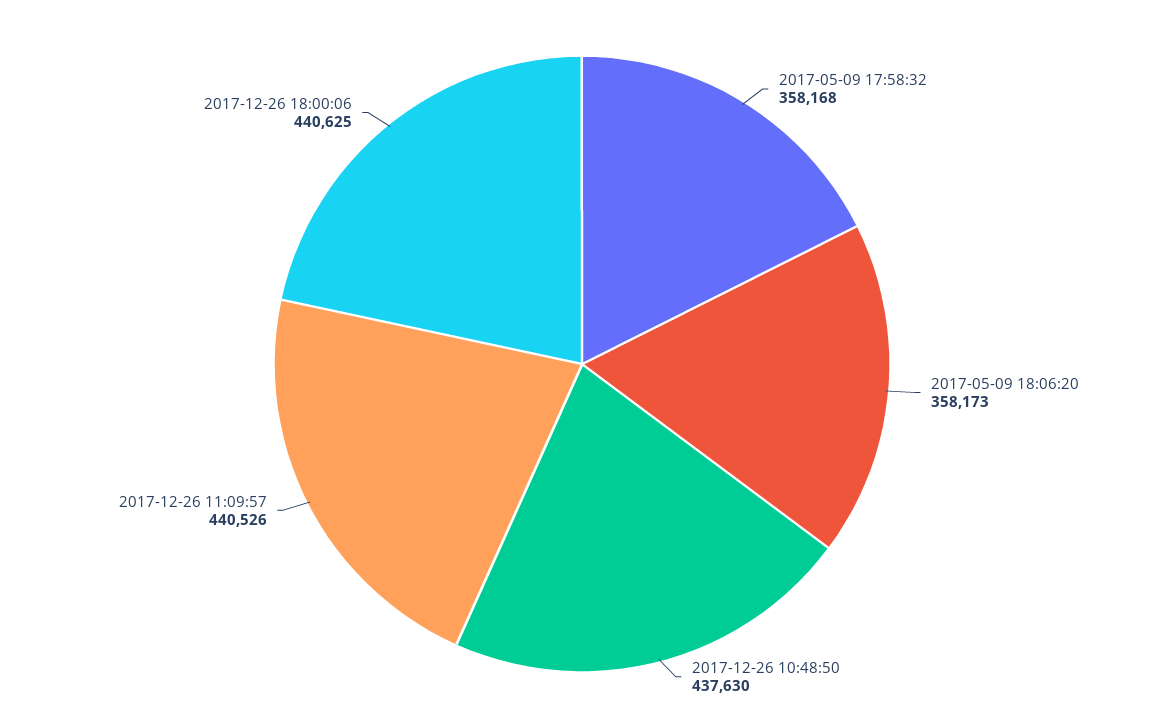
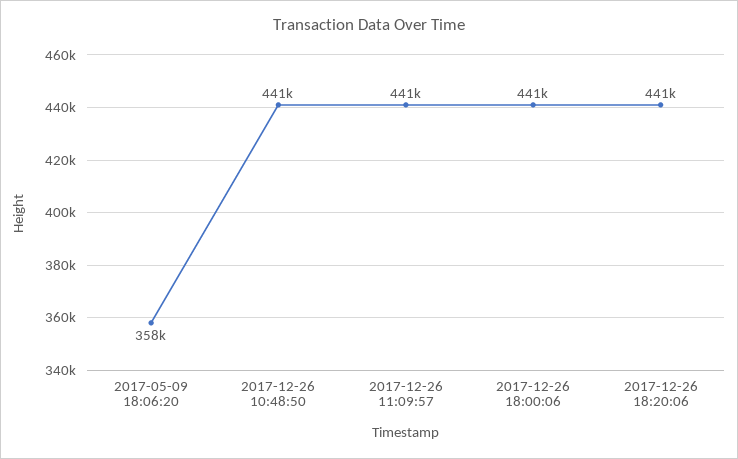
2017-05-09 17:58:32: 358168 -> none
2017-12-26 10:48:50: 437630 -> 441000
2017-12-26 18:20:06: none -> 441000

